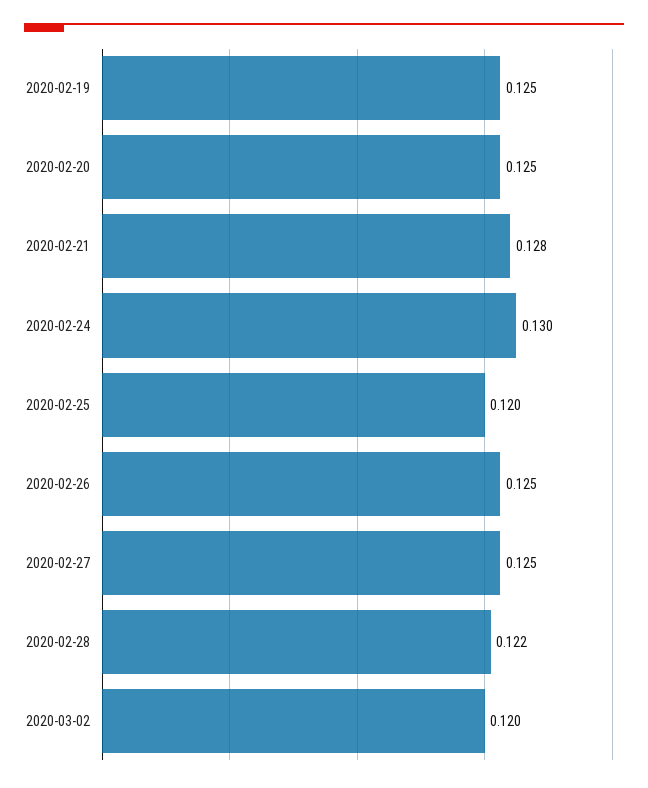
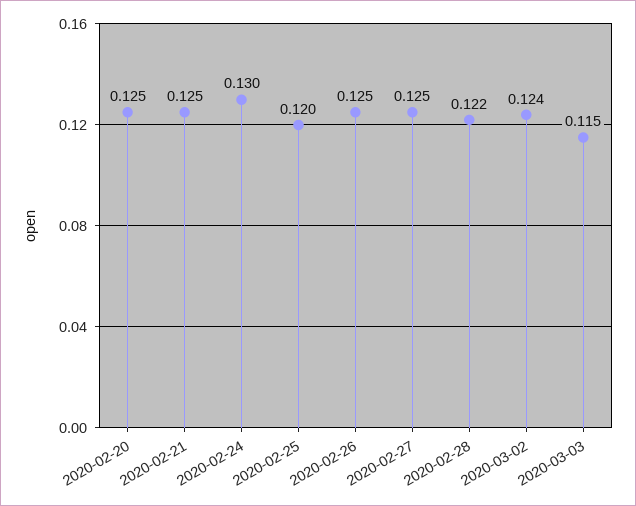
2020-02-19: 0.125 -> none
2020-02-21: 0.128 -> 0.125
2020-03-02: 0.12 -> 0.124
2020-03-03: none -> 0.115

